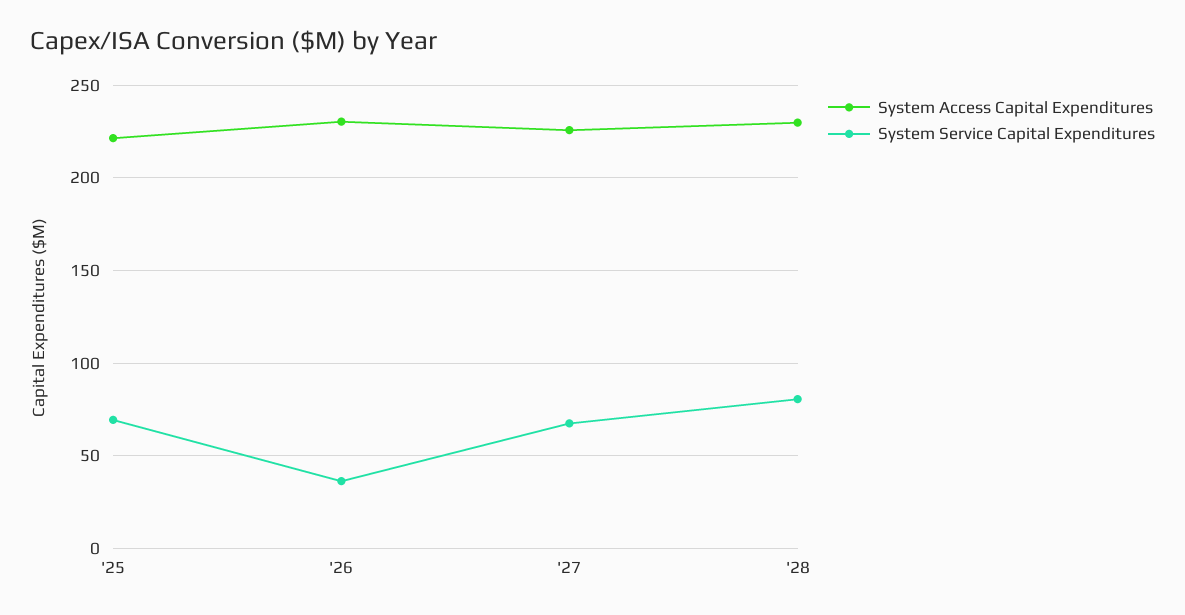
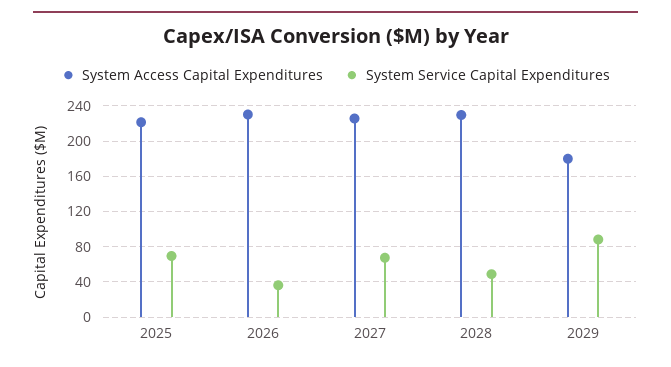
System Service Capital Expenditures, '28: 80 -> 50
System Access Capital Expenditures, 2029: none -> 180
System Service Capital Expenditures, 2029: none -> 90

